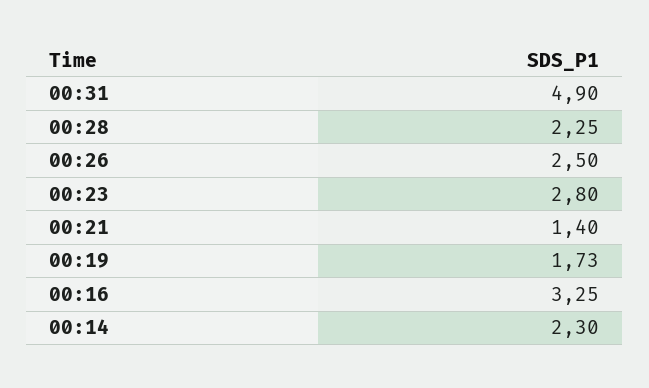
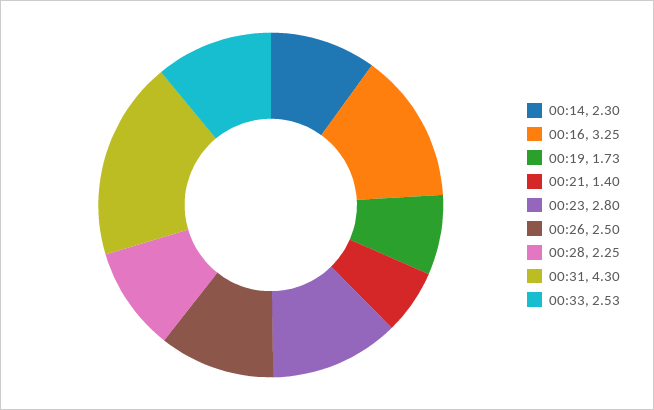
00:31: 4.9 -> 4.3
00:33: none -> 2.53

